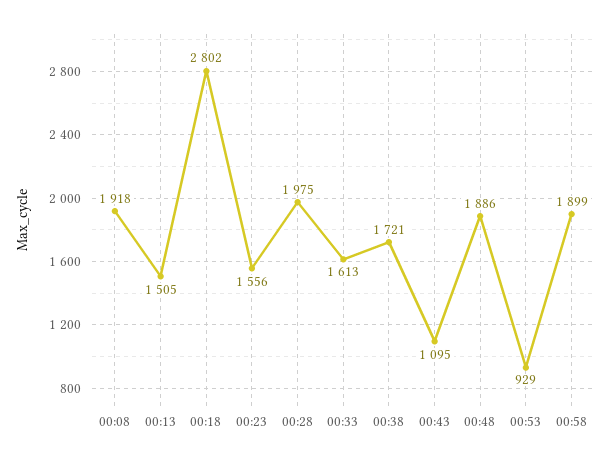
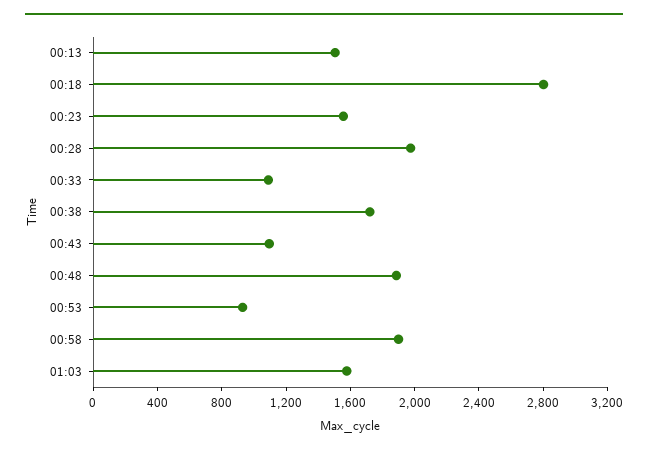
00:08: 1918 -> none
00:33: 1613 -> 1100
01:03: none -> 1600

